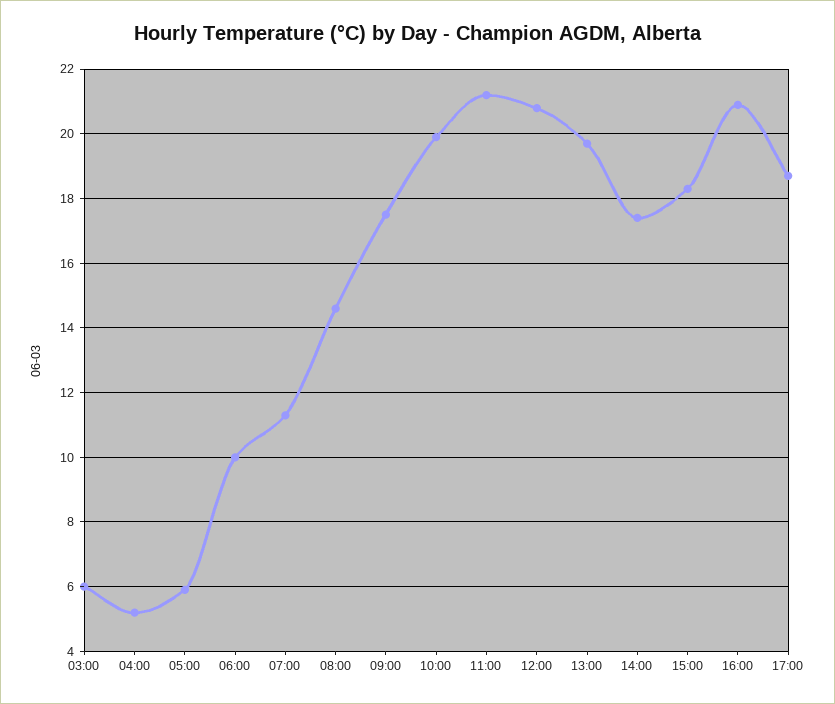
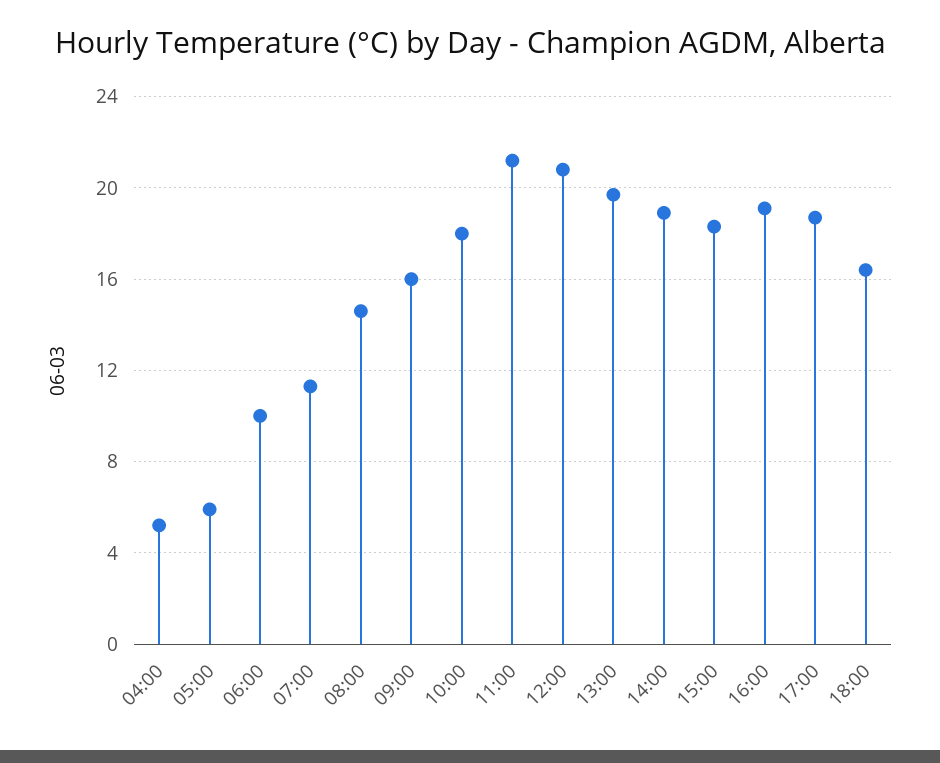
03:00: 6 -> none
09:00: 17.5 -> 16
10:00: 20 -> 18
14:00: 17.5 -> 19
16:00: 21 -> 19
18:00: none -> 16.5

